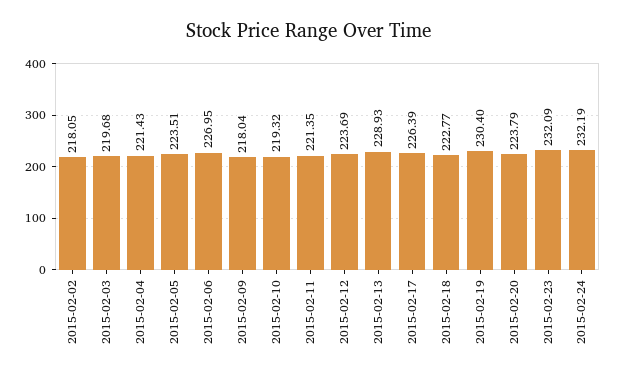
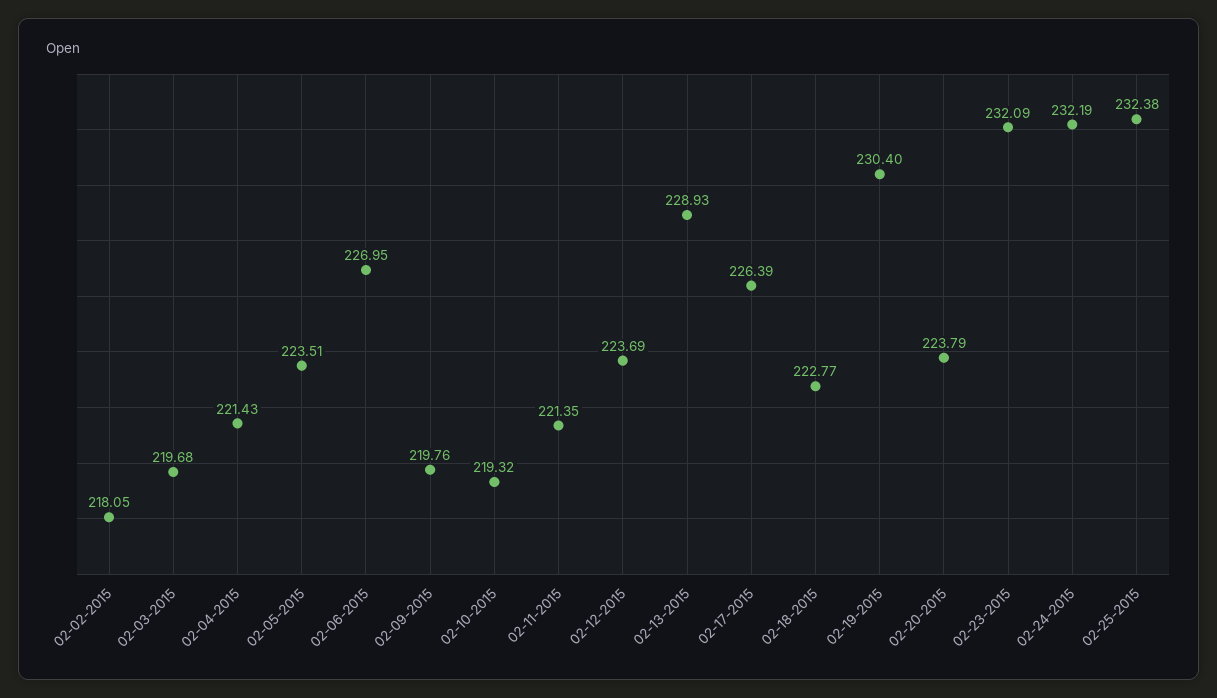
2015-02-09: 218.04 -> 219.76
02-25-2015: none -> 232.38

